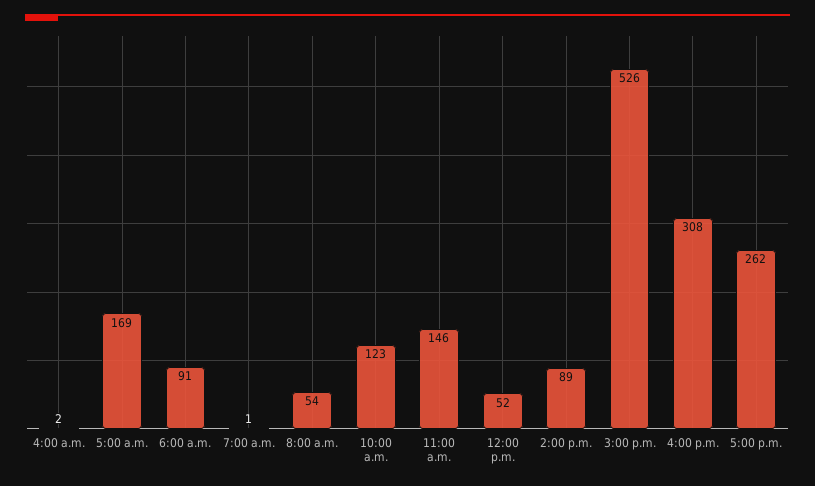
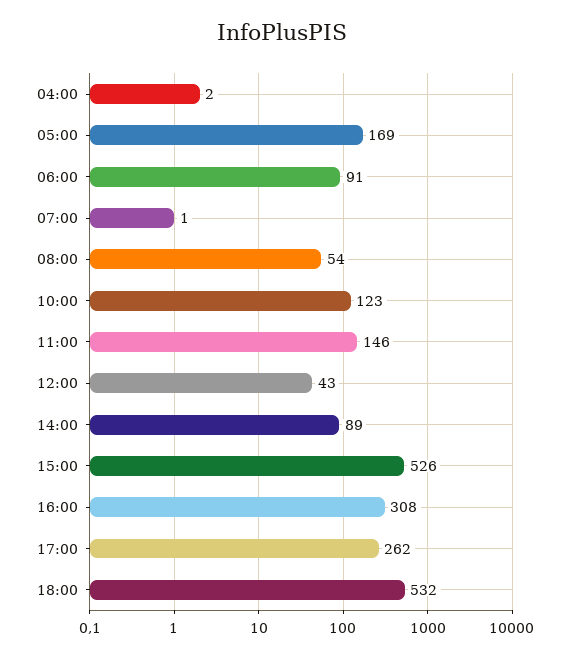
12:00 p.m.: 52 -> 43
18:00: none -> 532

